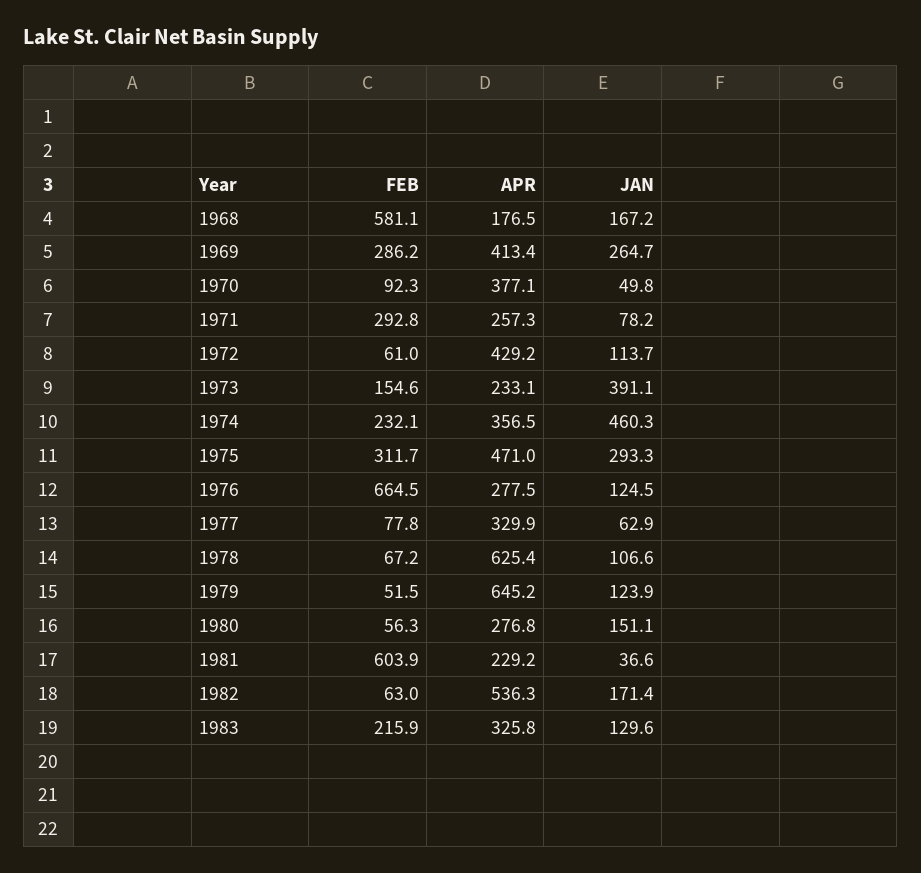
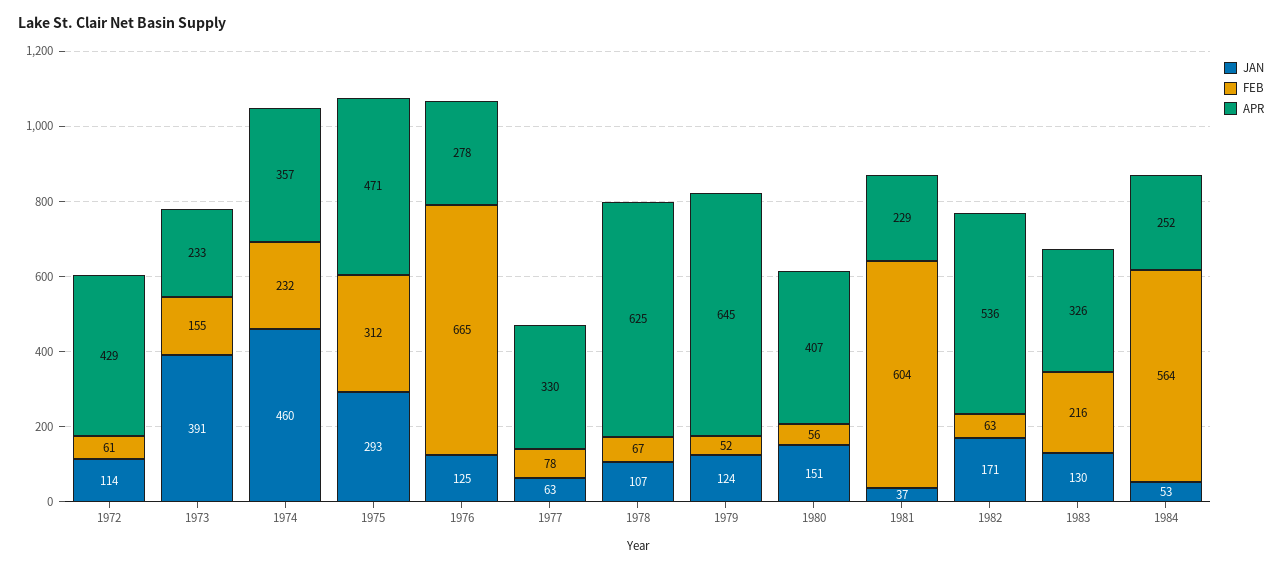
FEB, 1968: 581.1 -> none
APR, 1968: 176.5 -> none
JAN, 1968: 167.2 -> none
FEB, 1969: 286.2 -> none
APR, 1969: 413.4 -> none
JAN, 1969: 264.7 -> none
FEB, 1970: 92.3 -> none
APR, 1970: 377.1 -> none
JAN, 1970: 49.8 -> none
FEB, 1971: 292.8 -> none
APR, 1971: 257.3 -> none
JAN, 1971: 78.2 -> none
APR, 1980: 276.8 -> 407
JAN, 1984: none -> 53
FEB, 1984: none -> 564
APR, 1984: none -> 252

